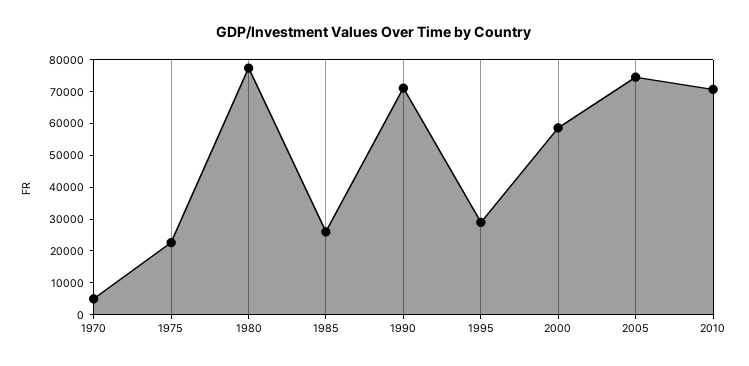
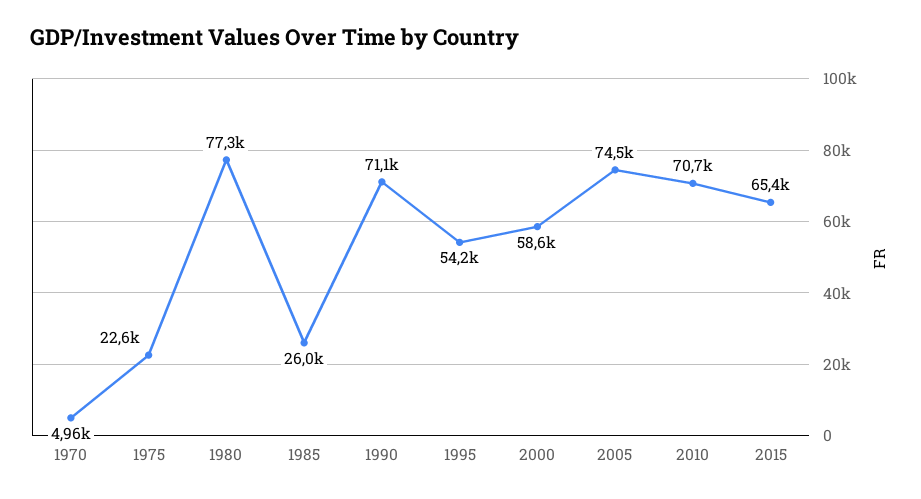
1995: 30000 -> 54200
2015: none -> 65400

